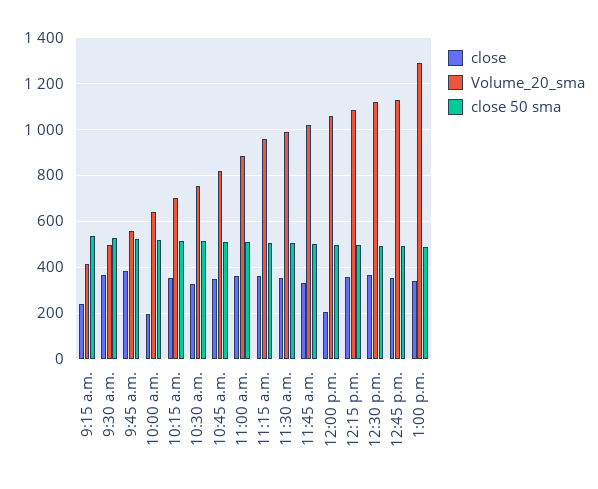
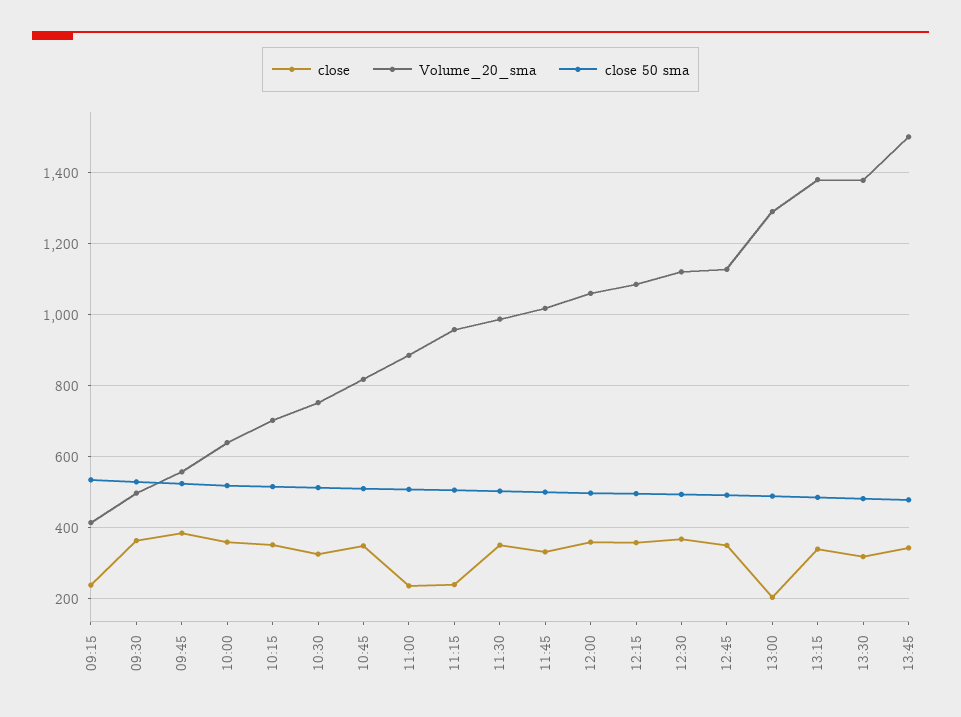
close, 10:00 a.m.: 200 -> 360
close, 11:00 a.m.: 350 -> 240
close, 11:15 a.m.: 350 -> 240
close, 12:00 p.m.: 200 -> 360
close, 1:00 p.m.: 350 -> 200
close, 13:15: none -> 340
Volume_20_sma, 13:15: none -> 1380
close 50 sma, 13:15: none -> 480
close, 13:30: none -> 320
Volume_20_sma, 13:30: none -> 1380
close 50 sma, 13:30: none -> 480
close, 13:45: none -> 340
Volume_20_sma, 13:45: none -> 1500
close 50 sma, 13:45: none -> 480

